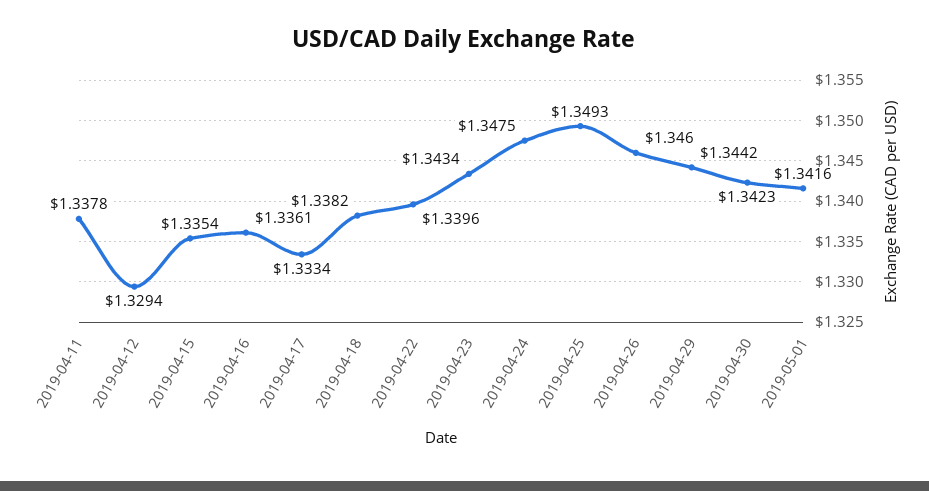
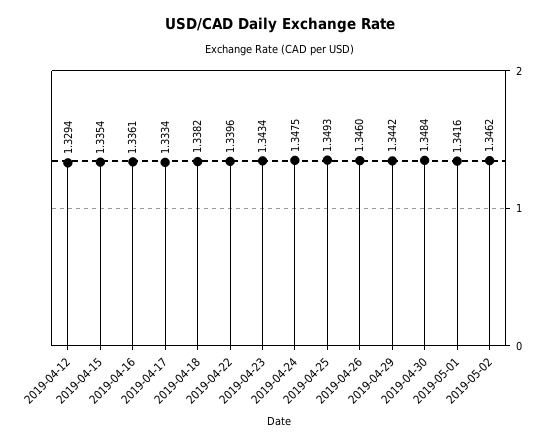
2019-04-11: 1.3378 -> none
2019-04-30: 1.3423 -> 1.3484
2019-05-02: none -> 1.3462

